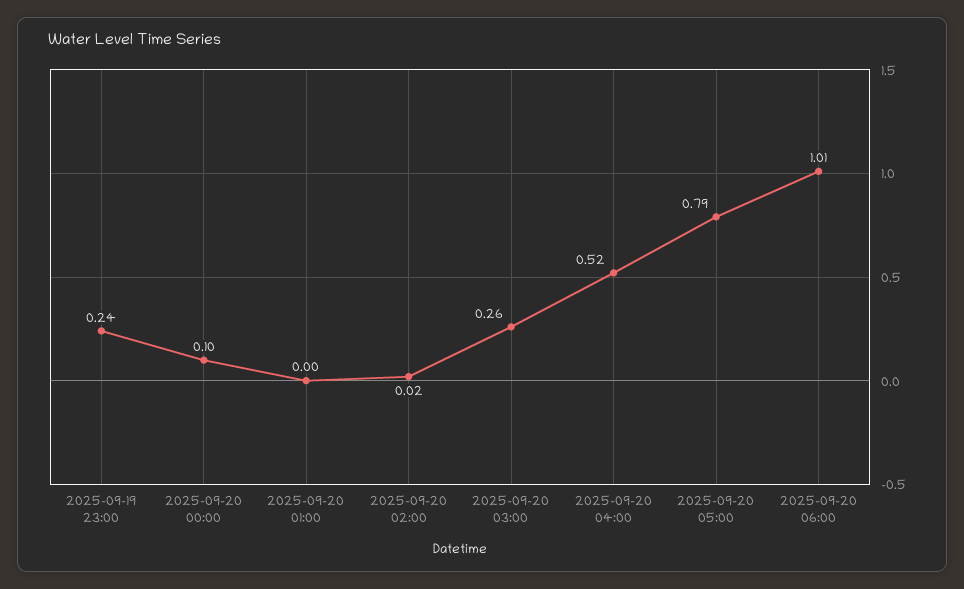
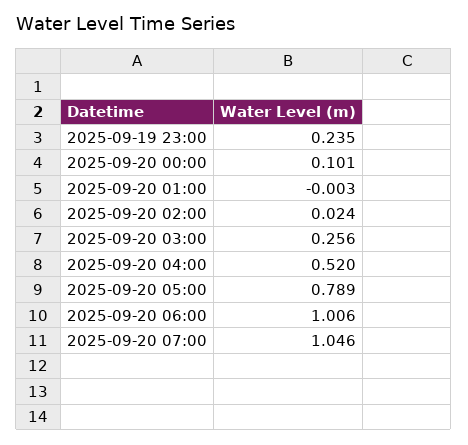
2025-09-20 07:00: none -> 1.046

